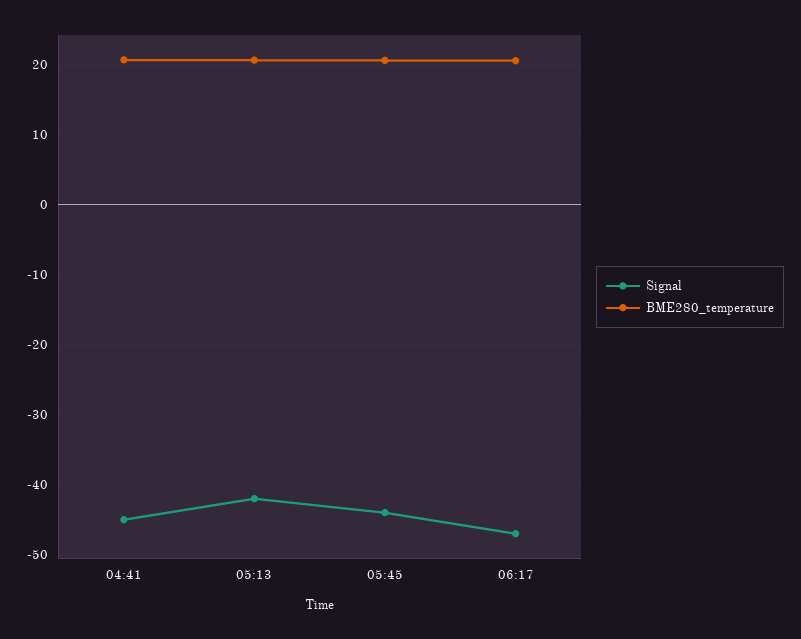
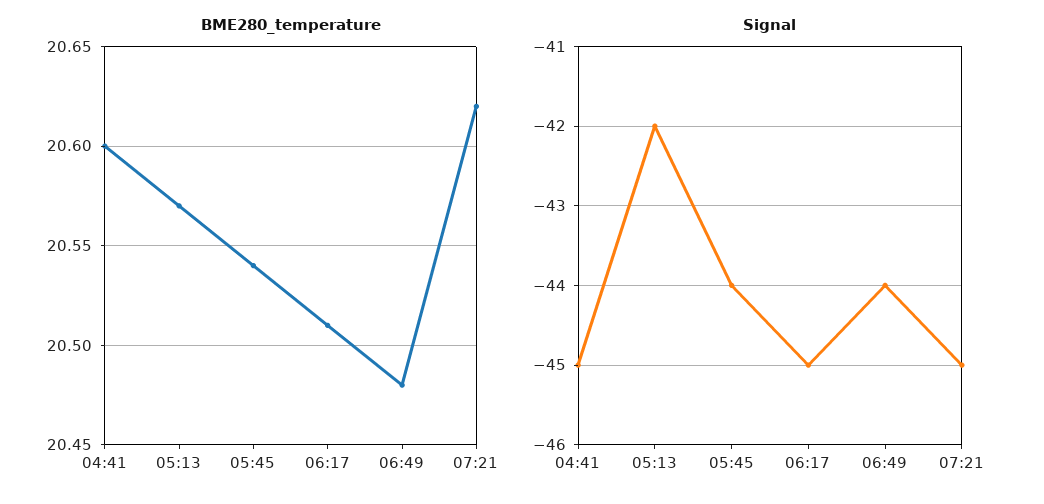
Signal, 06:17: -47 -> -45
BME280_temperature, 06:49: none -> 20.48
BME280_temperature, 07:21: none -> 20.62
Signal, 06:49: none -> -44
Signal, 07:21: none -> -45

